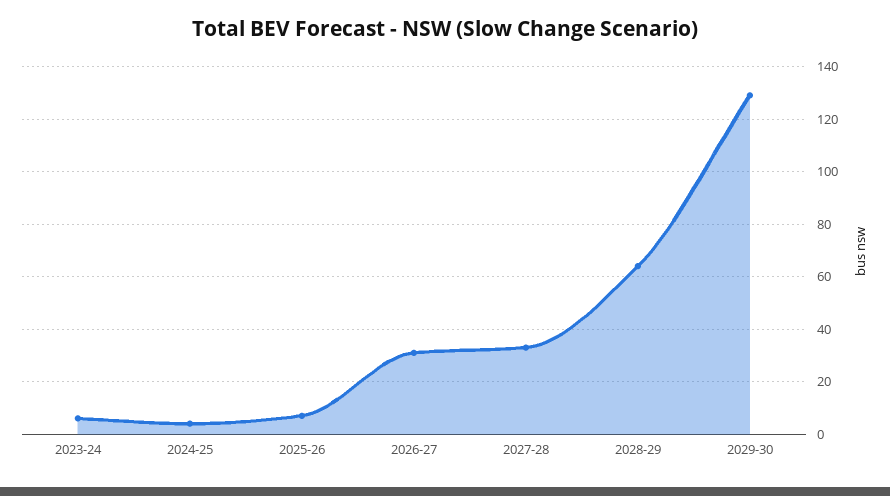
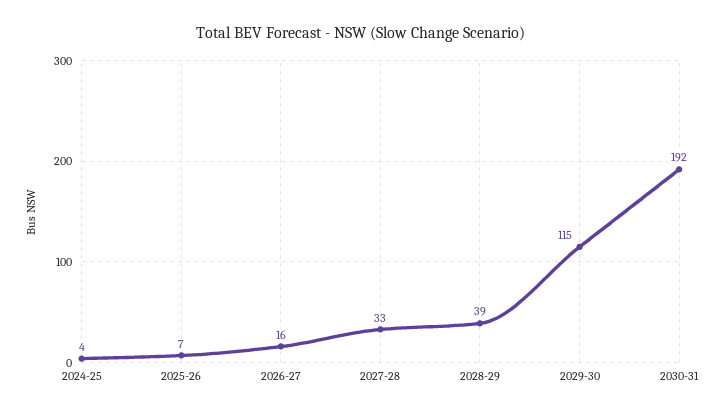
2023-24: 5 -> none
2026-27: 30 -> 16
2028-29: 65 -> 39
2029-30: 130 -> 115
2030-31: none -> 192

